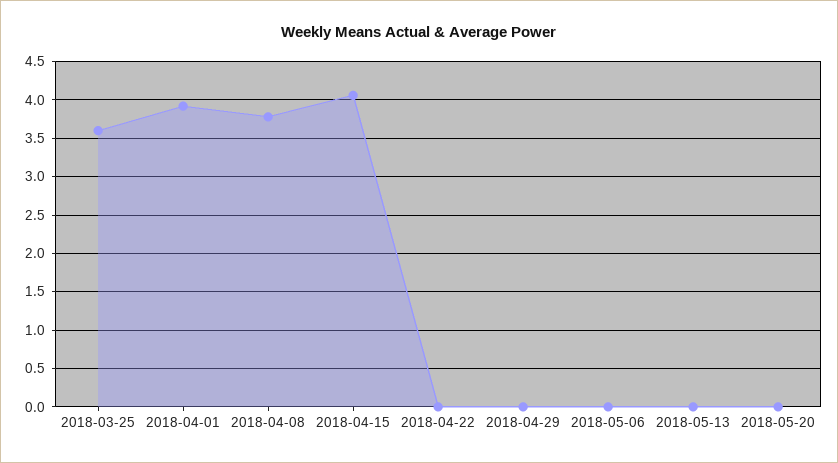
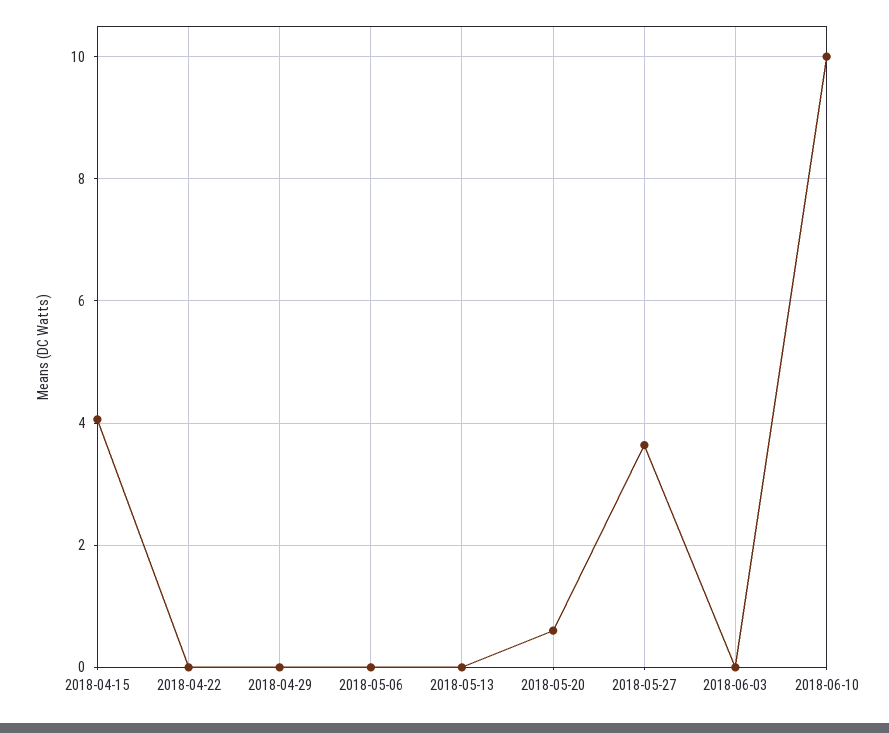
2018-03-25: 3.6 -> none
2018-04-01: 3.9 -> none
2018-04-08: 3.8 -> none
2018-05-20: 0 -> 0.6
2018-05-27: none -> 3.6
2018-06-03: none -> 0
2018-06-10: none -> 10

